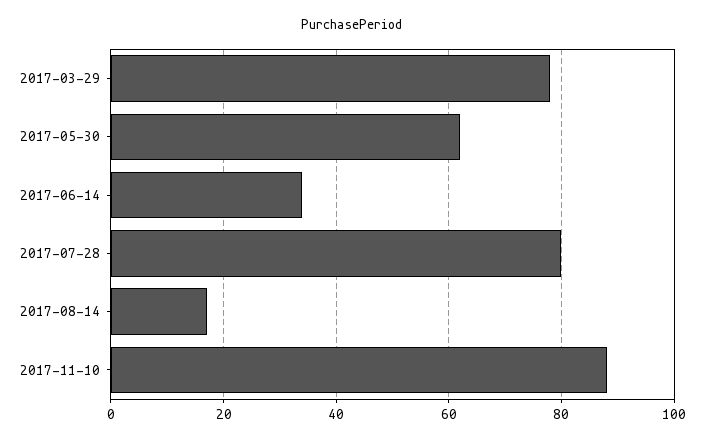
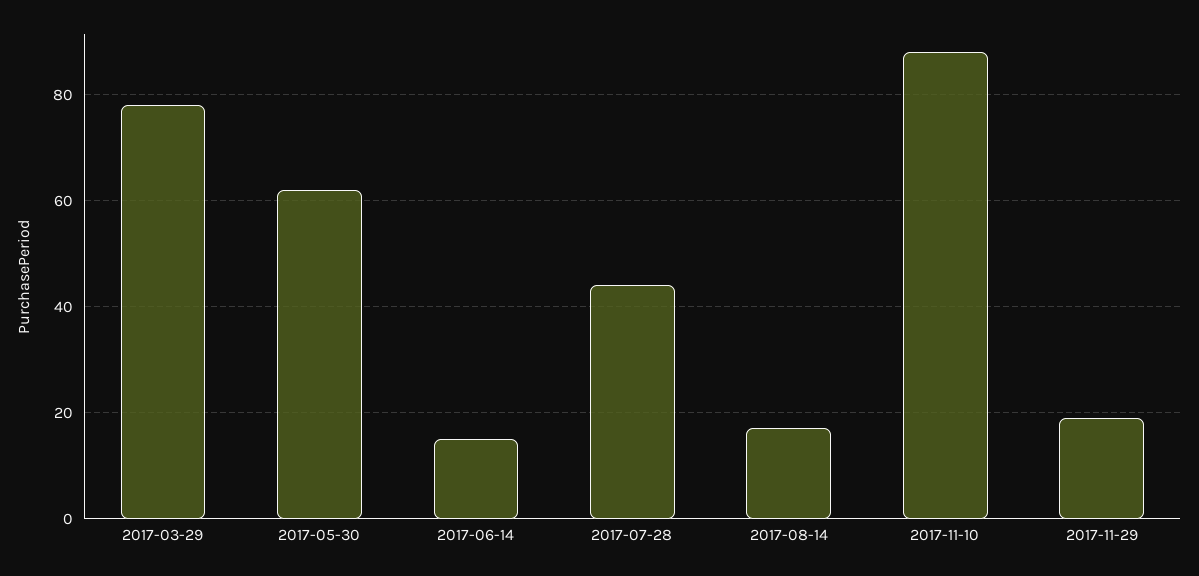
2017-06-14: 35 -> 15
2017-07-28: 80 -> 45
2017-11-29: none -> 20

